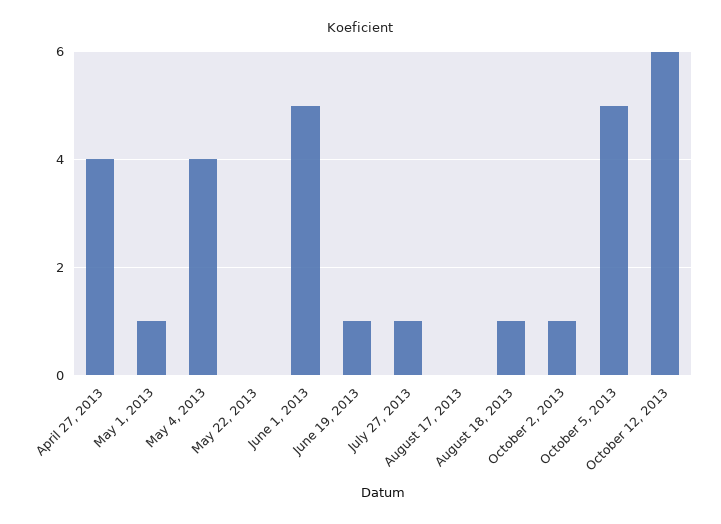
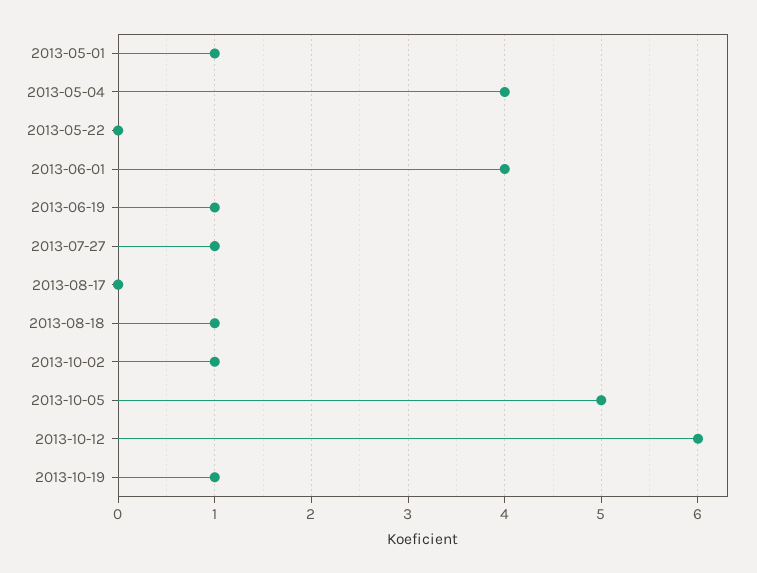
April 27, 2013: 4 -> none
June 1, 2013: 5 -> 4
2013-10-19: none -> 1

